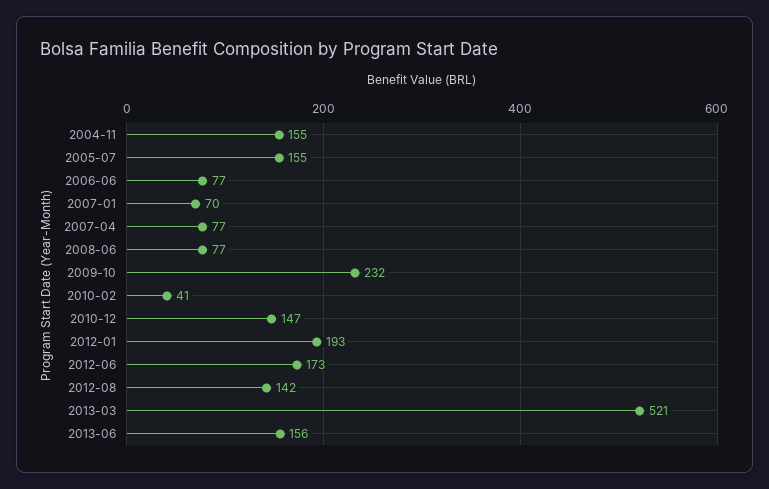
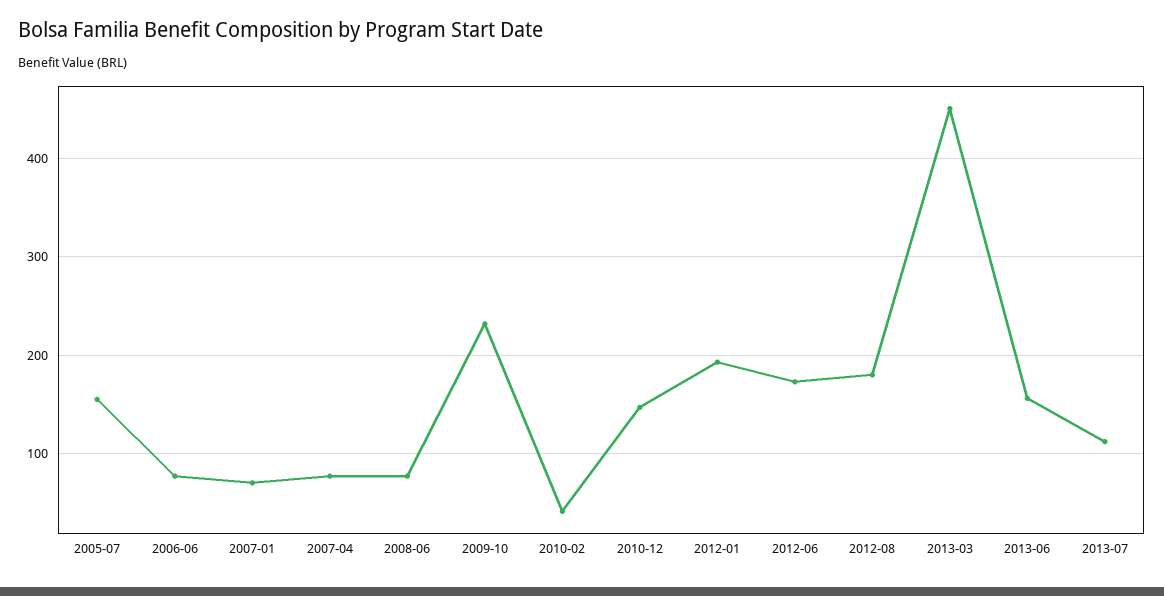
2004-11: 155 -> none
2012-08: 142 -> 180
2013-03: 521 -> 450
2013-07: none -> 110

